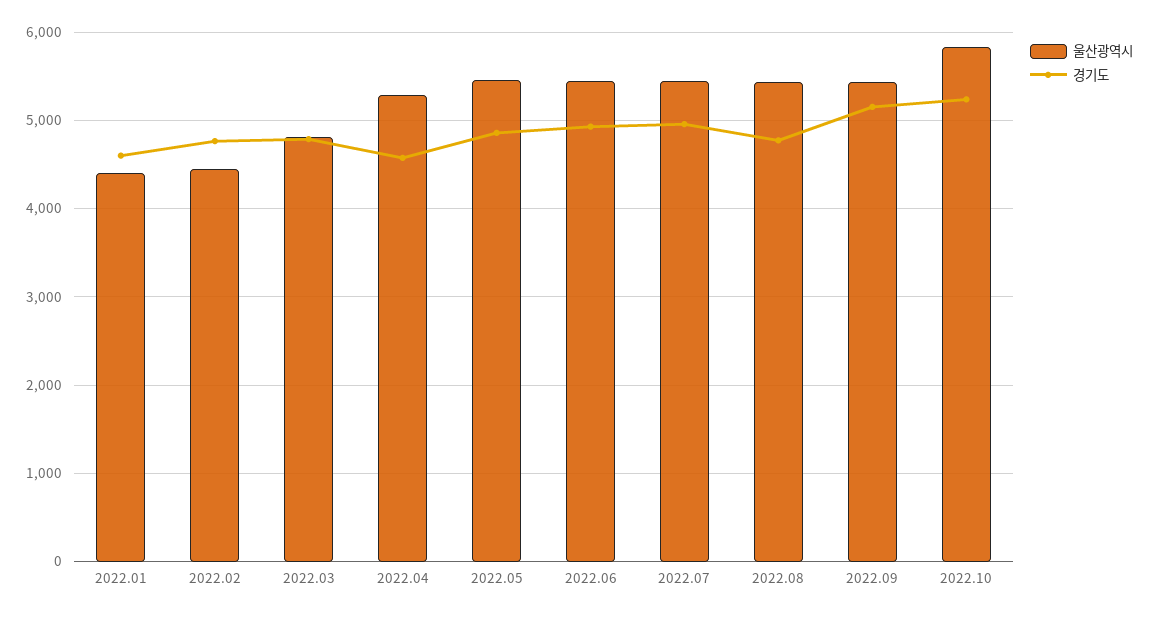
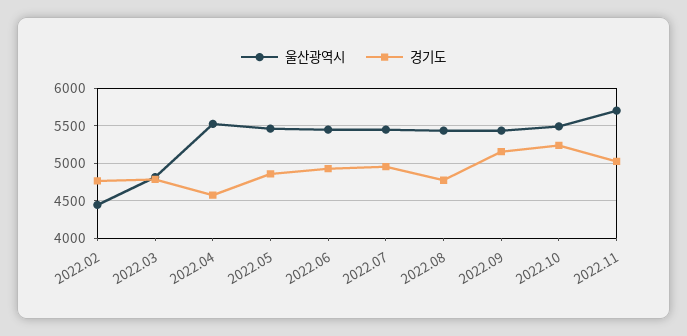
울산광역시, 2022.01: 4400 -> none
경기도, 2022.01: 4600 -> none
울산광역시, 2022.04: 5300 -> 5500
울산광역시, 2022.10: 5800 -> 5500
울산광역시, 2022.11: none -> 5700
경기도, 2022.11: none -> 5000

